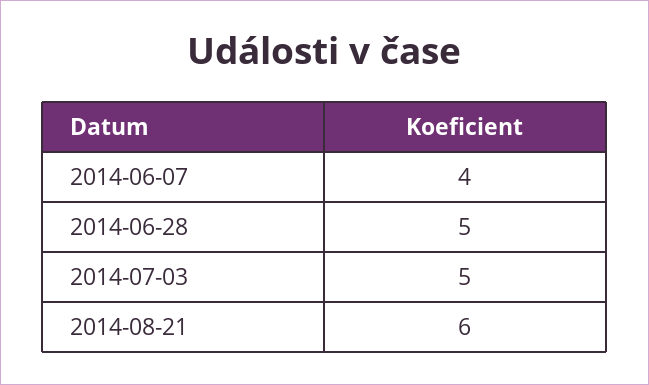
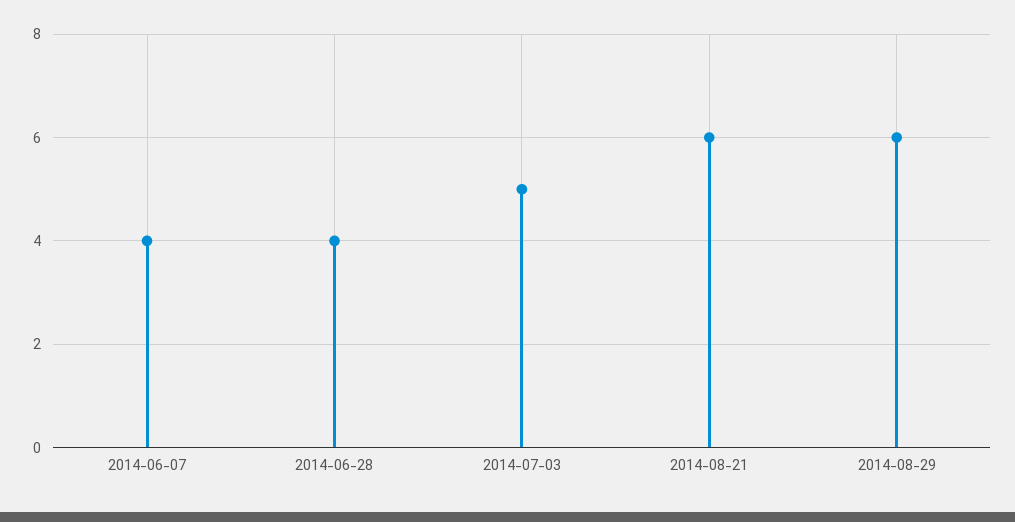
2014-06-28: 5 -> 4
2014-08-29: none -> 6

